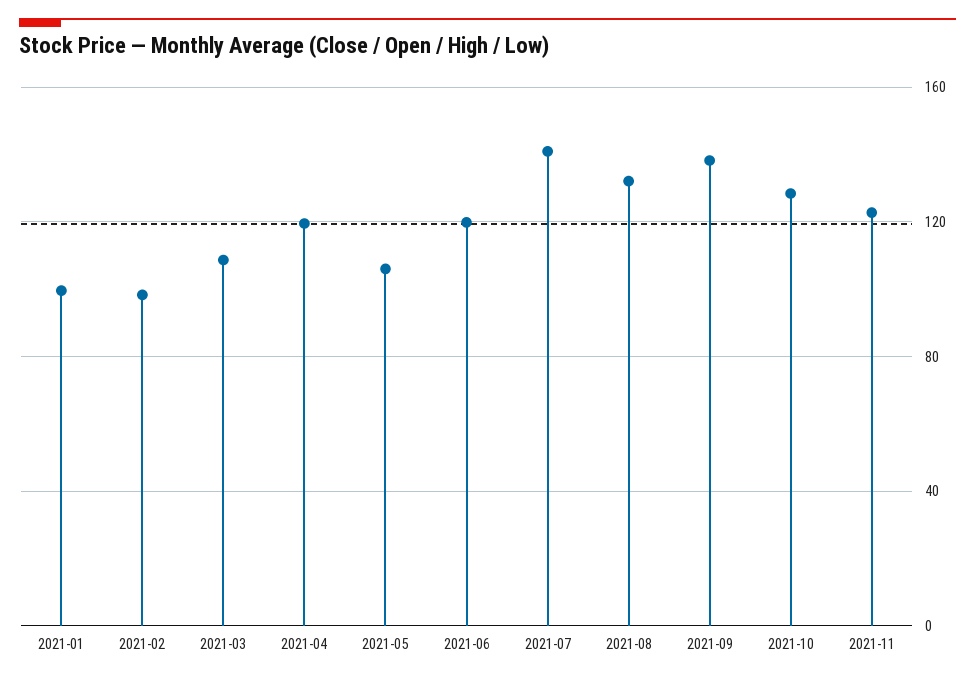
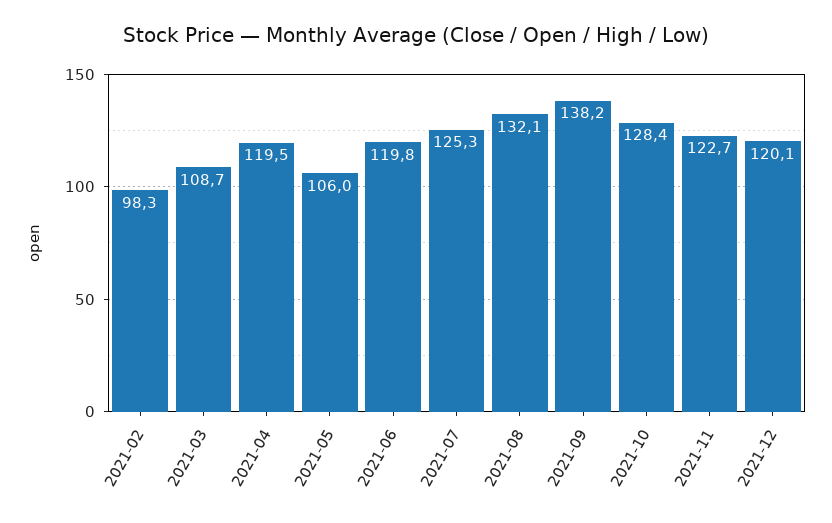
2021-01: 100 -> none
2021-07: 140 -> 125.3
2021-12: none -> 120.1

